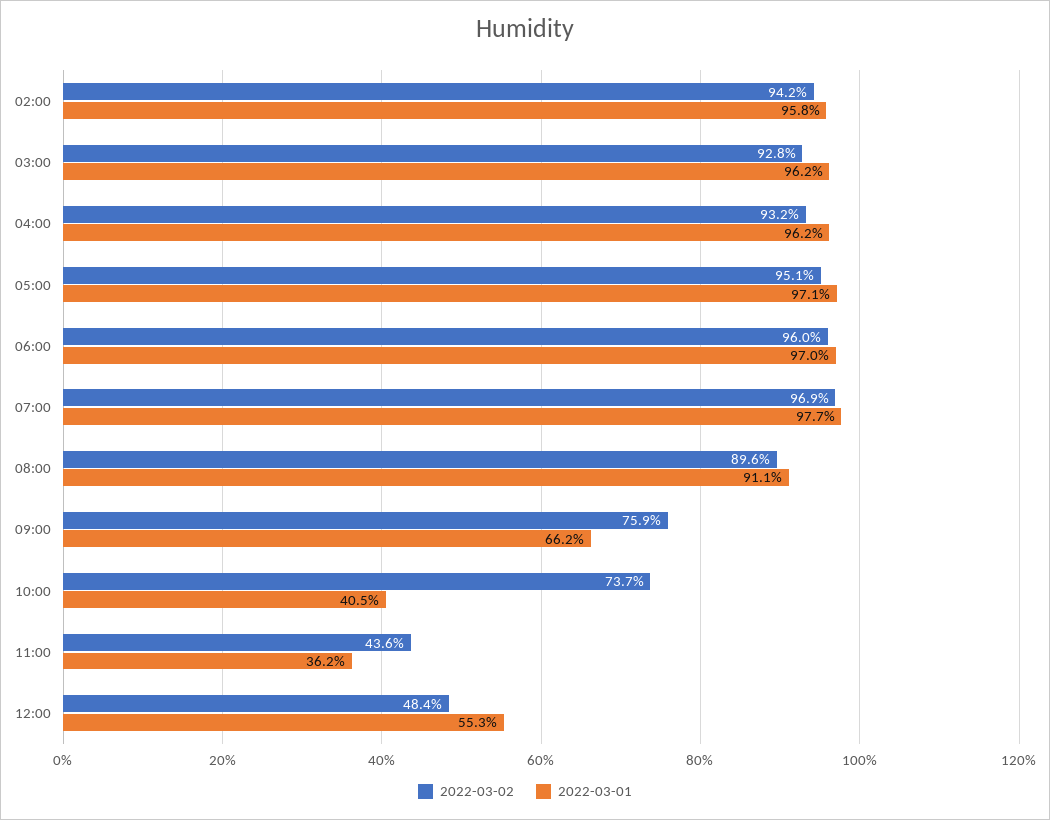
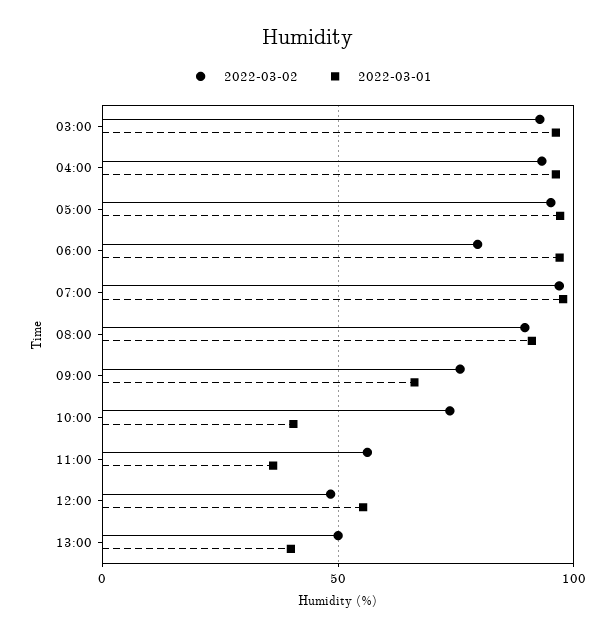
2022-03-02, 02:00: 94.2 -> none
2022-03-01, 02:00: 95.8 -> none
2022-03-02, 06:00: 96 -> 80
2022-03-02, 11:00: 43.6 -> 55
2022-03-02, 13:00: none -> 50
2022-03-01, 13:00: none -> 40

